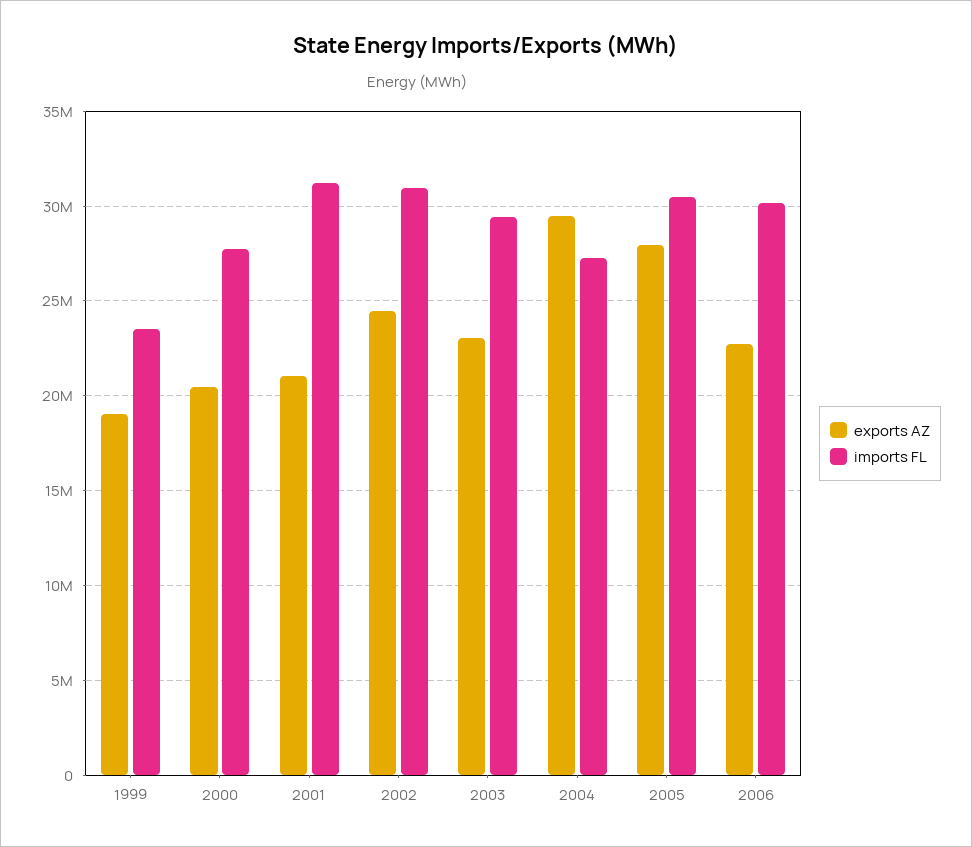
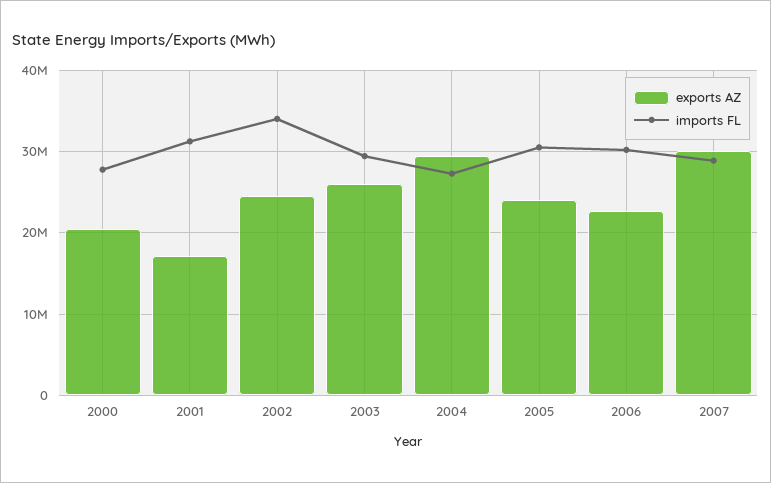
exports AZ, 1999: 19000000 -> none
imports FL, 1999: 23500000 -> none
exports AZ, 2001: 21000000 -> 17000000
imports FL, 2002: 31000000 -> 34000000
exports AZ, 2003: 23000000 -> 26000000
exports AZ, 2005: 28000000 -> 24000000
exports AZ, 2007: none -> 30000000
imports FL, 2007: none -> 29000000

